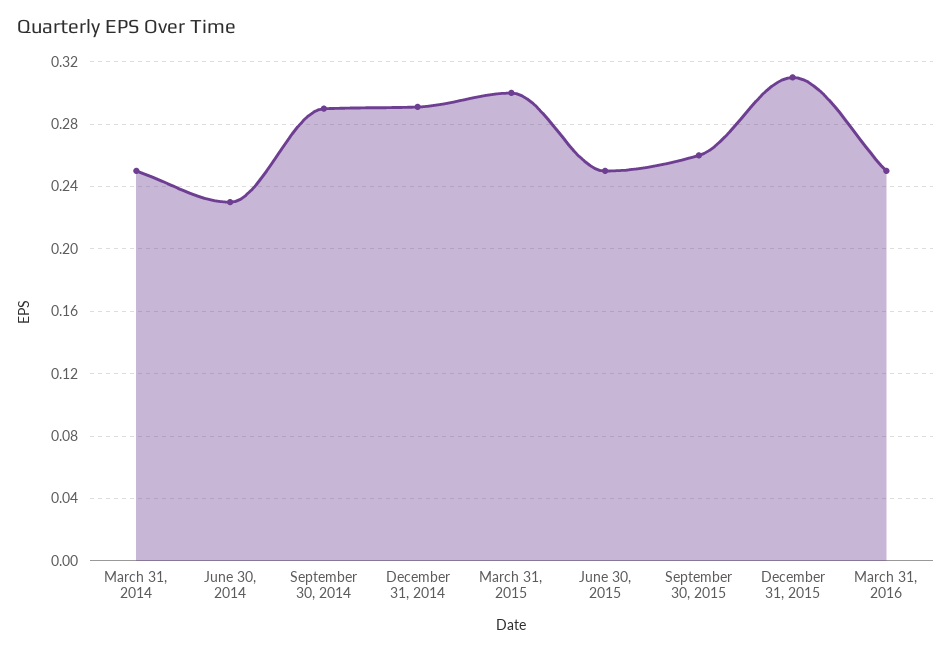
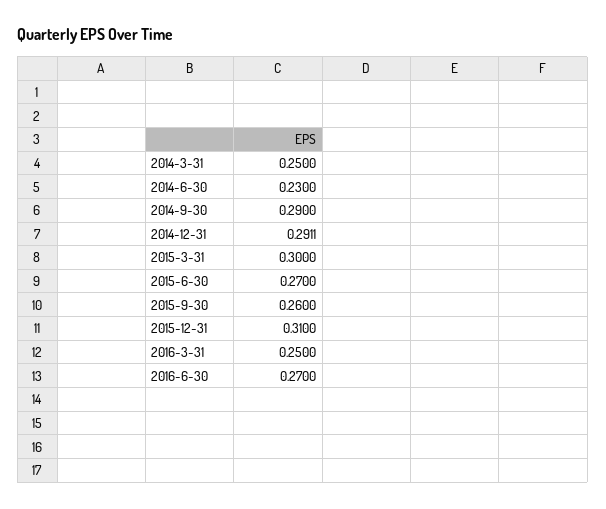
June 30, 2015: 0.25 -> 0.27
2016-6-30: none -> 0.27

